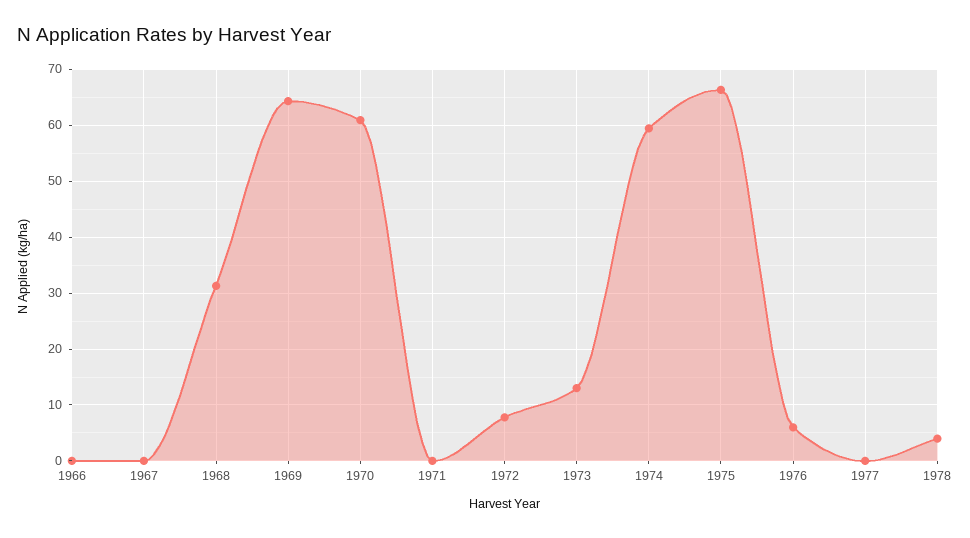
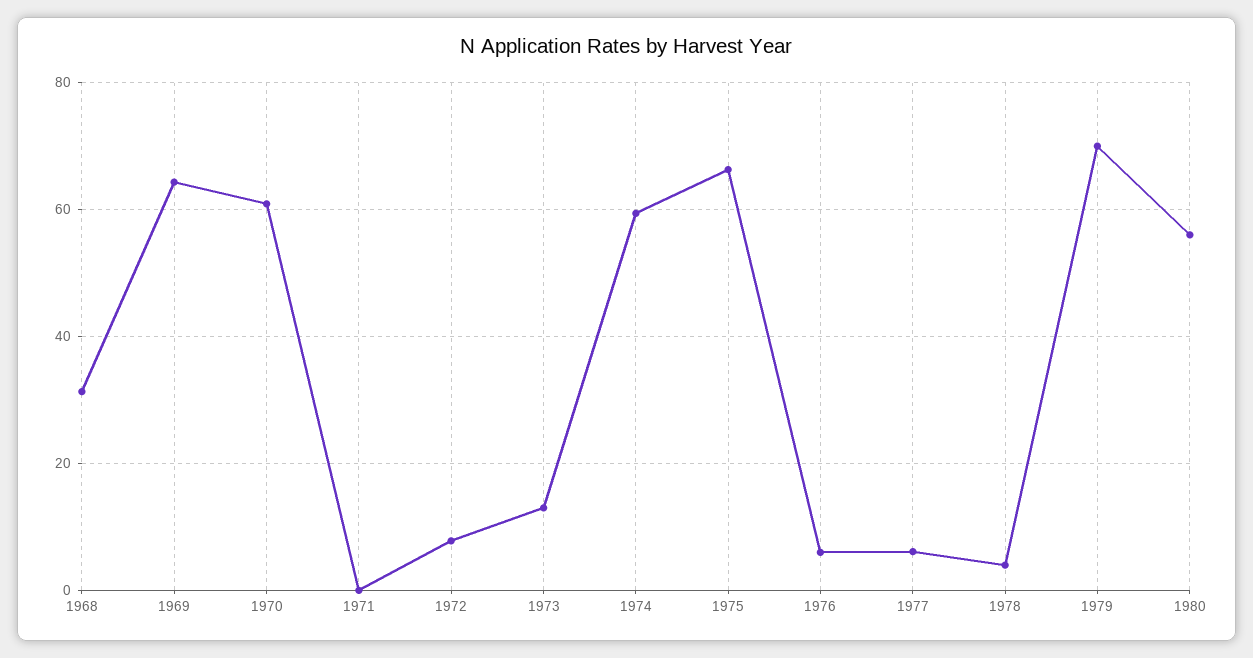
1966: 0 -> none
1967: 0 -> none
1977: 0 -> 6
1979: none -> 70
1980: none -> 56

